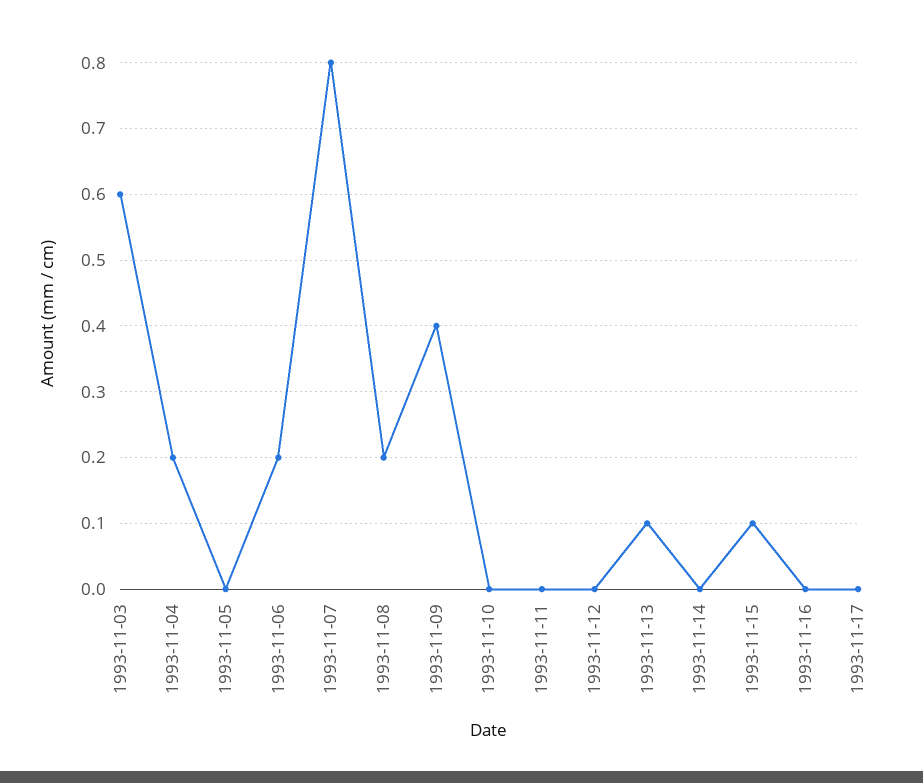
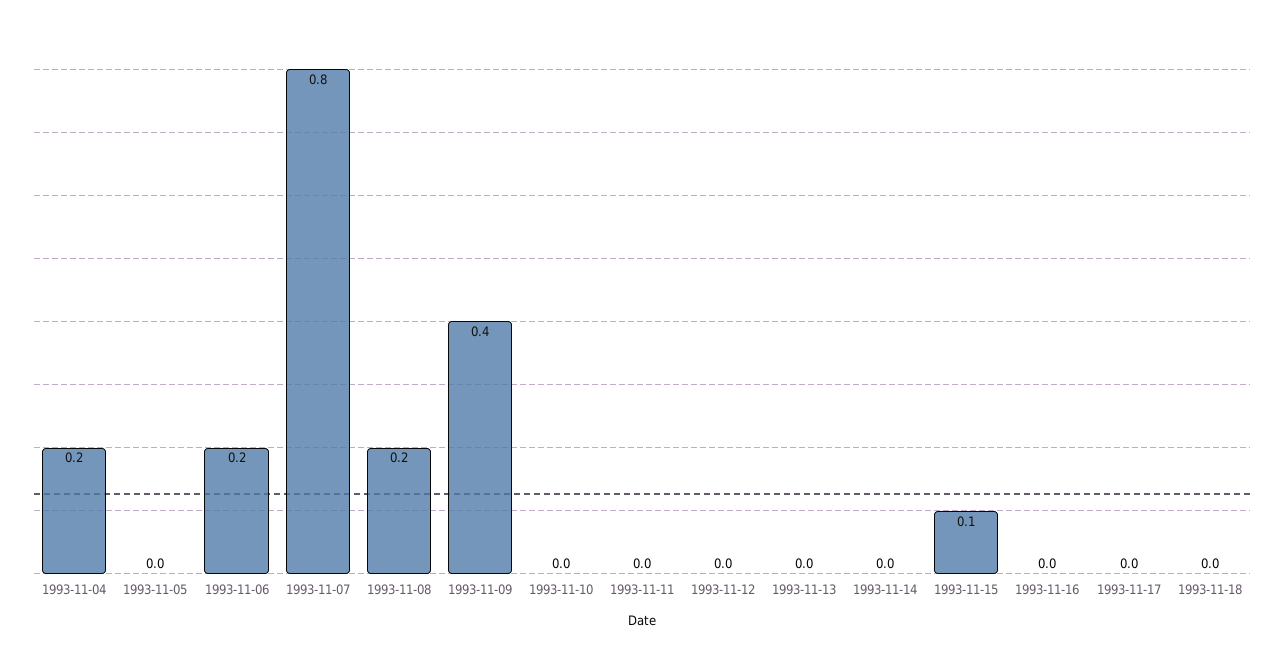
1993-11-03: 0.6 -> none
1993-11-13: 0.1 -> 0
1993-11-18: none -> 0

